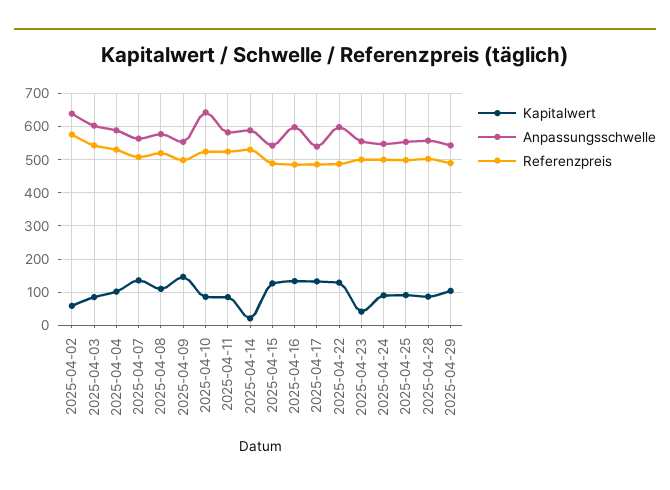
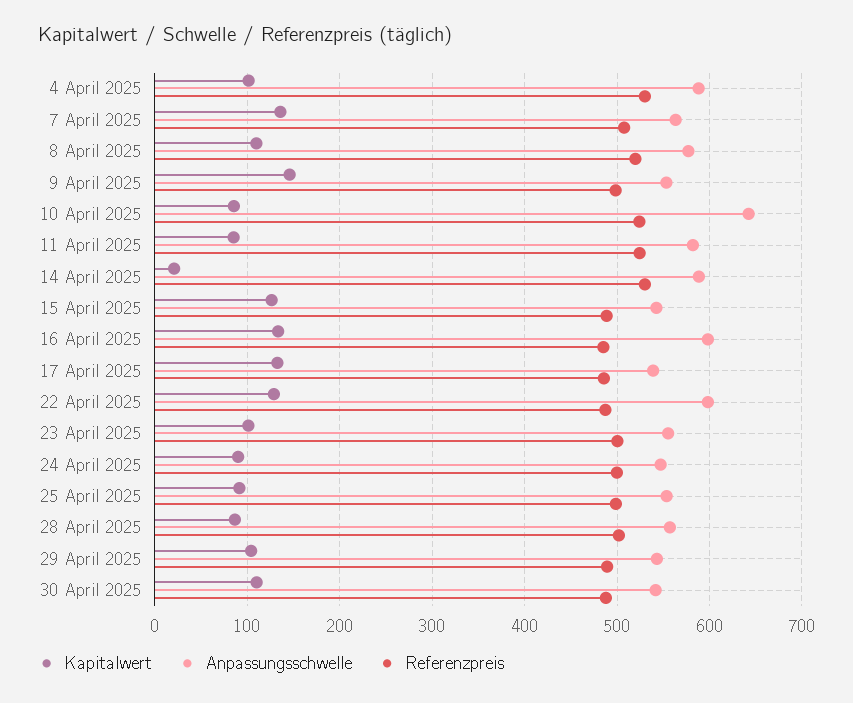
Kapitalwert, 2025-04-02: 60 -> none
Anpassungsschwelle, 2025-04-02: 640 -> none
Referenzpreis, 2025-04-02: 580 -> none
Kapitalwert, 2025-04-03: 80 -> none
Anpassungsschwelle, 2025-04-03: 600 -> none
Referenzpreis, 2025-04-03: 540 -> none
Kapitalwert, 2025-04-23: 40 -> 100
Kapitalwert, 30 April 2025: none -> 110
Anpassungsschwelle, 30 April 2025: none -> 540
Referenzpreis, 30 April 2025: none -> 490

